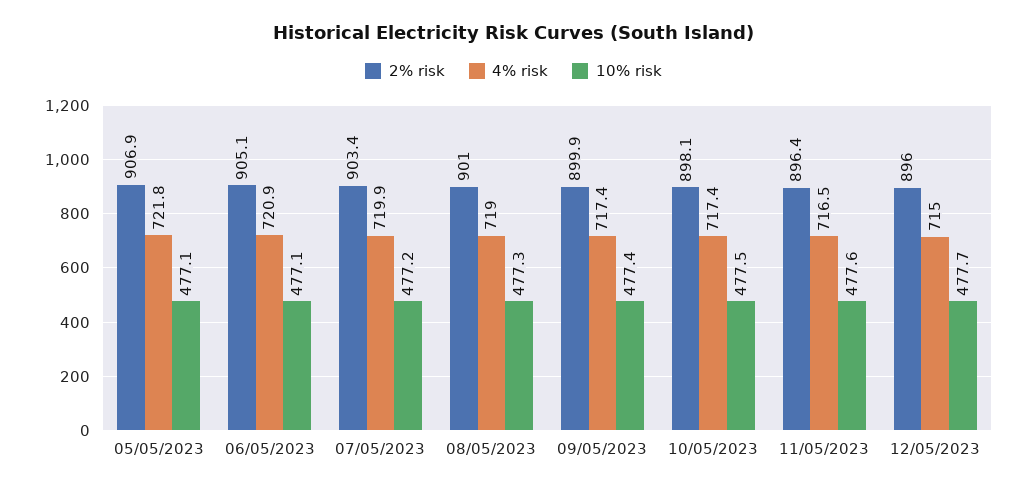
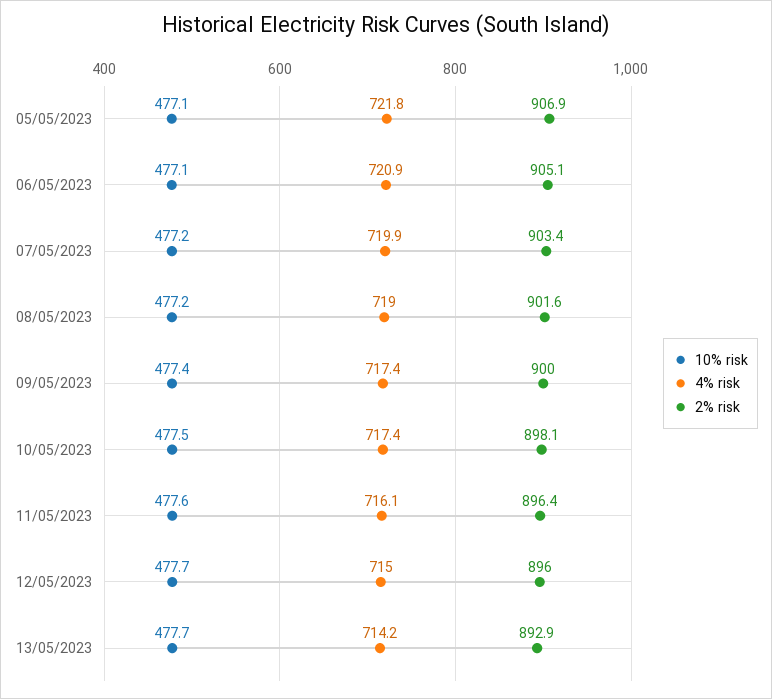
2% risk, 08/05/2023: 901 -> 901.6
10% risk, 08/05/2023: 477.3 -> 477.2
2% risk, 09/05/2023: 899.9 -> 900
4% risk, 11/05/2023: 716.5 -> 716.1
10% risk, 13/05/2023: none -> 477.7
4% risk, 13/05/2023: none -> 714.2
2% risk, 13/05/2023: none -> 892.9

